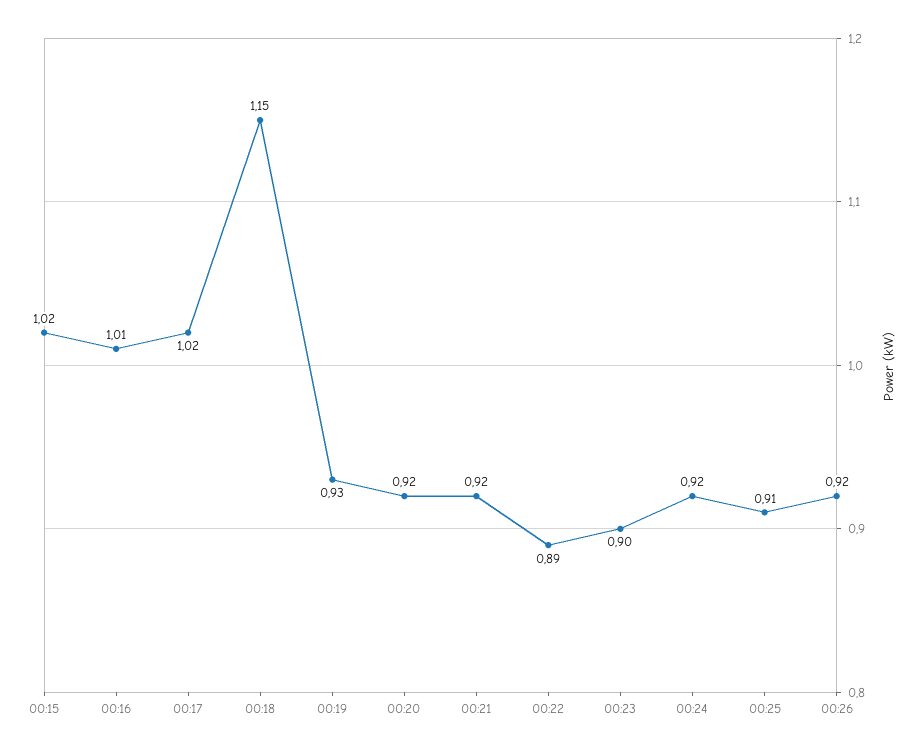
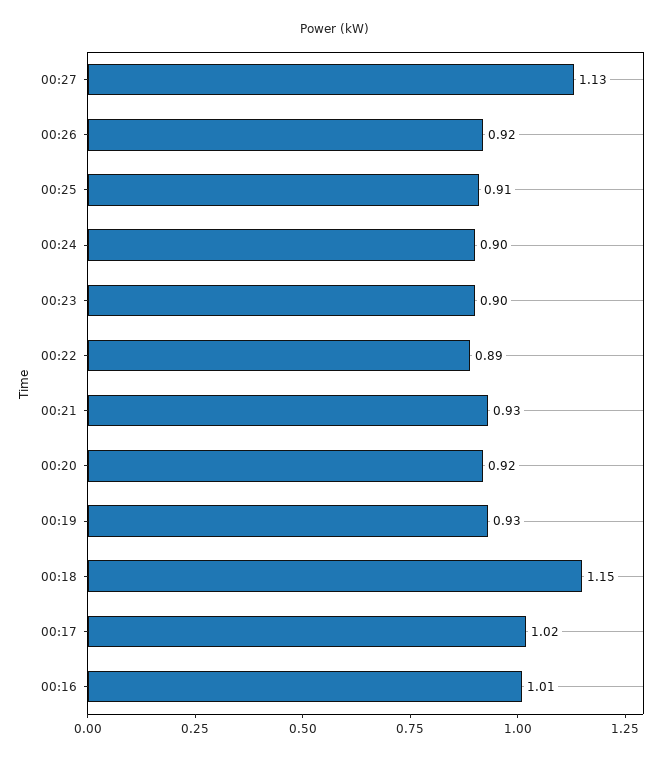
00:15: 1.02 -> none
00:21: 0.92 -> 0.93
00:24: 0.92 -> 0.9
00:27: none -> 1.13

